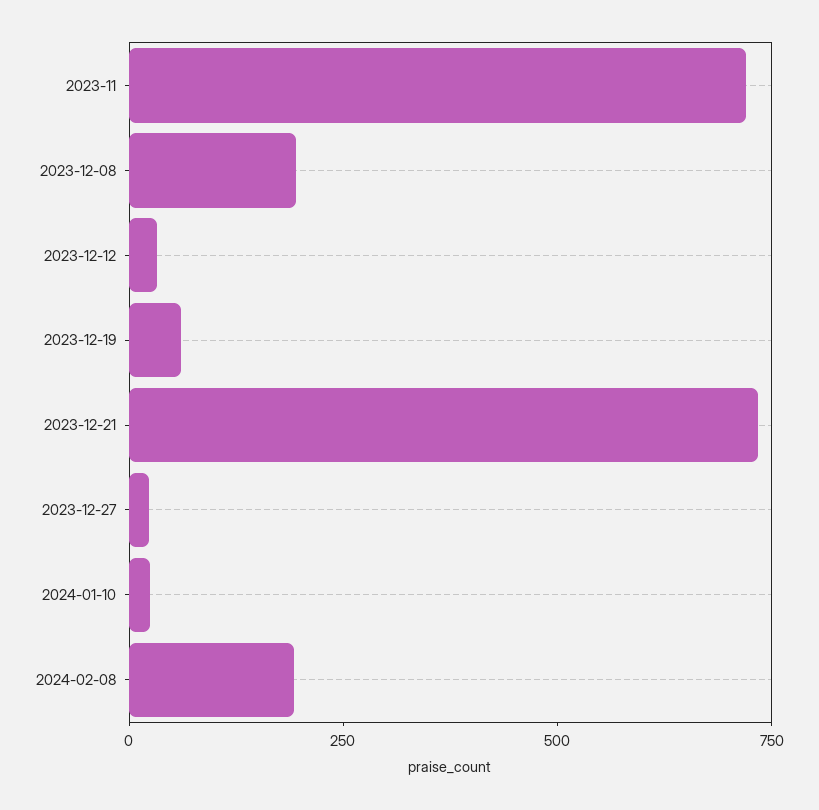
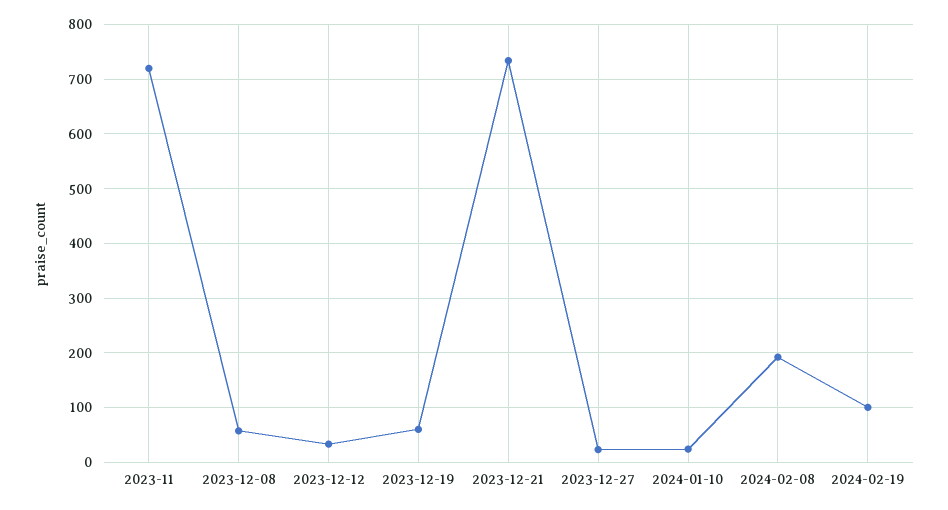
2023-12-08: 200 -> 60
2024-02-19: none -> 100

